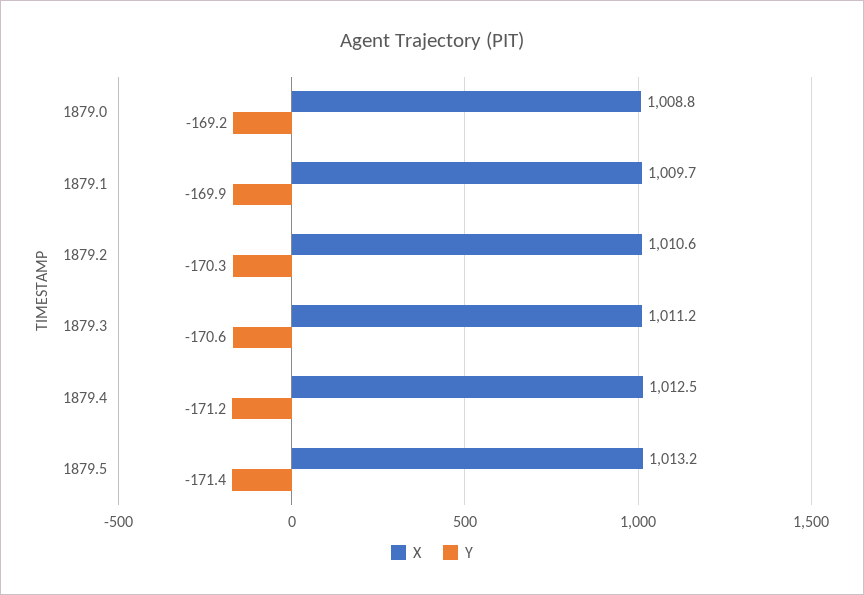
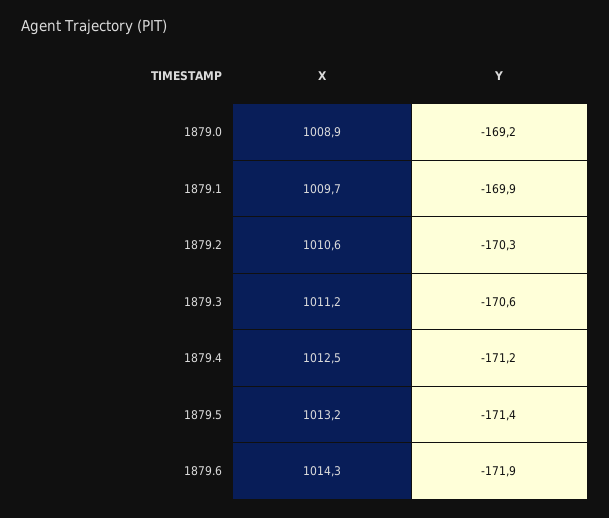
X, 1879.0: 1008.8 -> 1008.9
X, 1879.6: none -> 1014.3
Y, 1879.6: none -> -171.9

